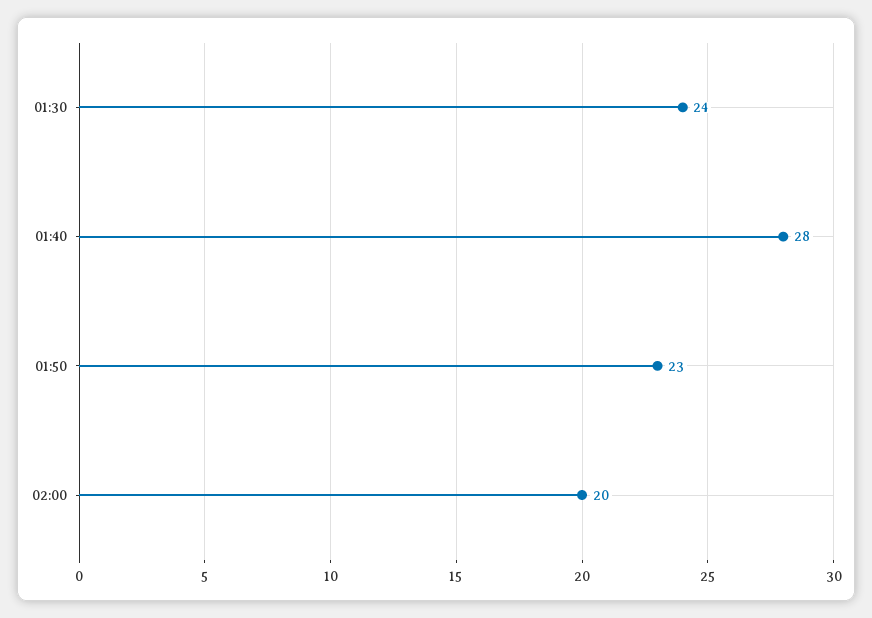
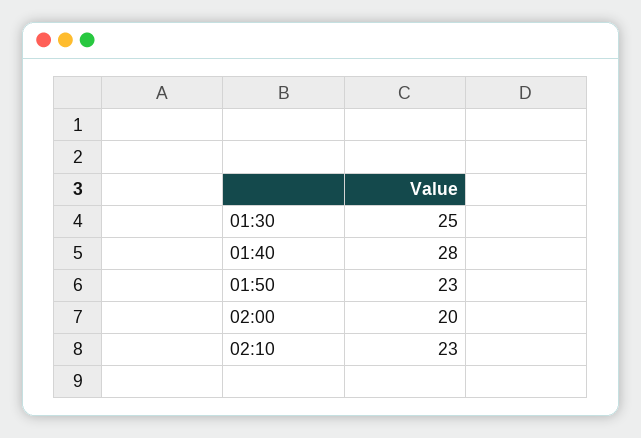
01:30: 24 -> 25
02:10: none -> 23

